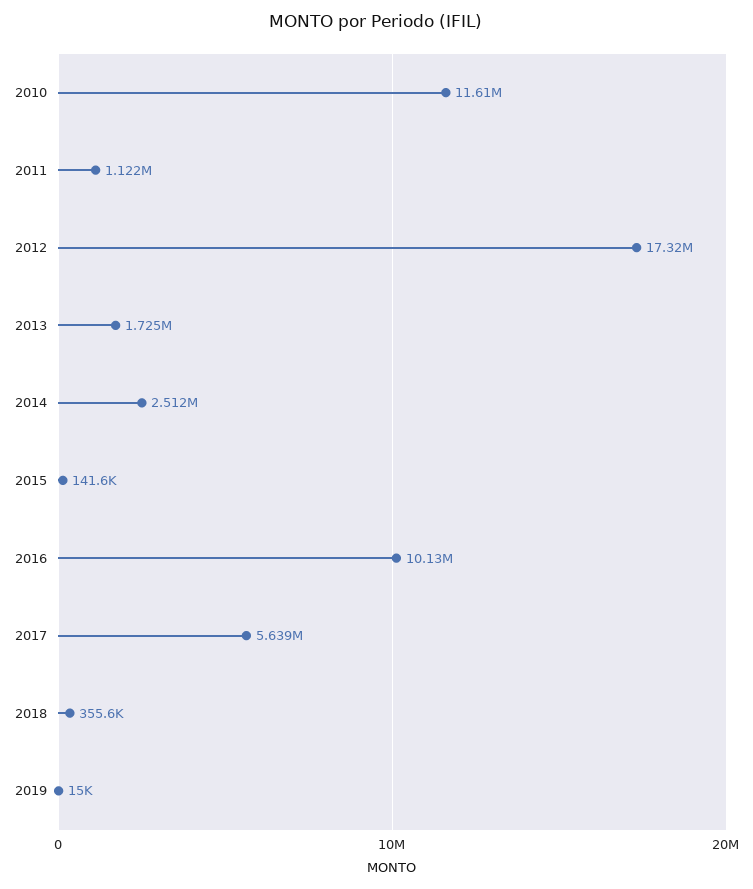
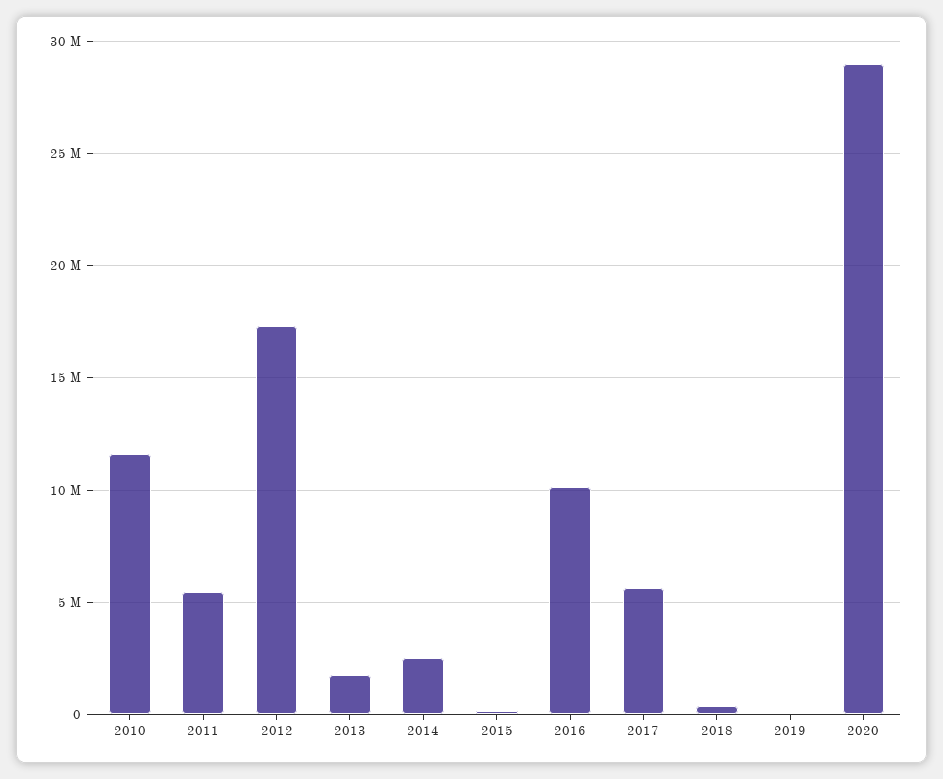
2011: 1122000 -> 5500000
2020: none -> 29000000

